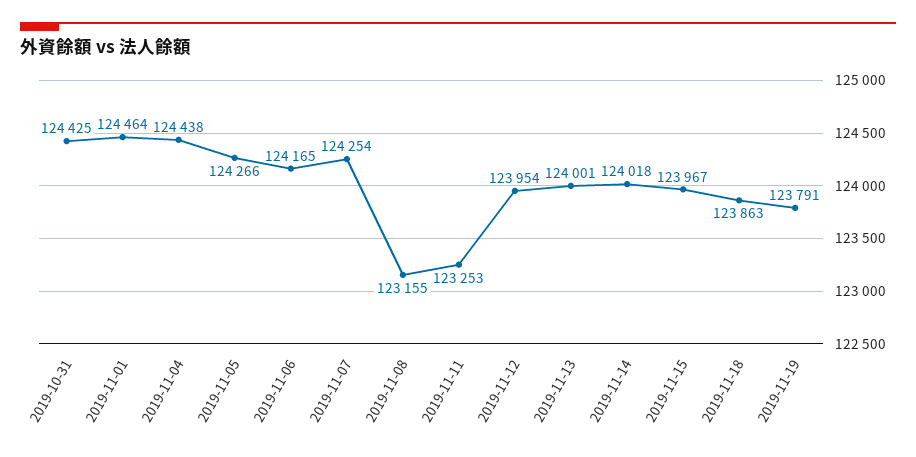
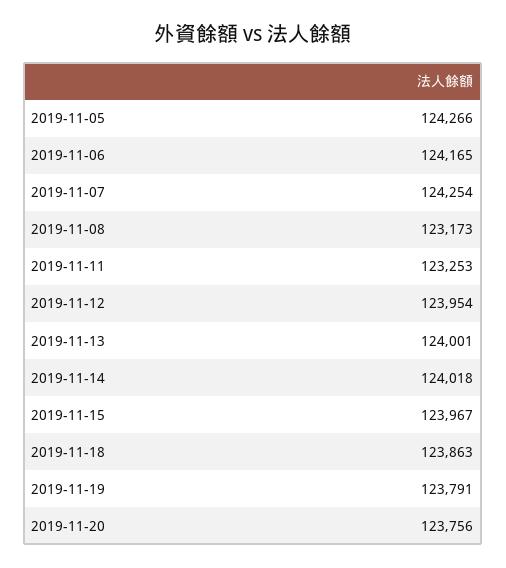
2019-10-31: 124425 -> none
2019-11-01: 124464 -> none
2019-11-04: 124438 -> none
2019-11-08: 123155 -> 123173
2019-11-20: none -> 123756

